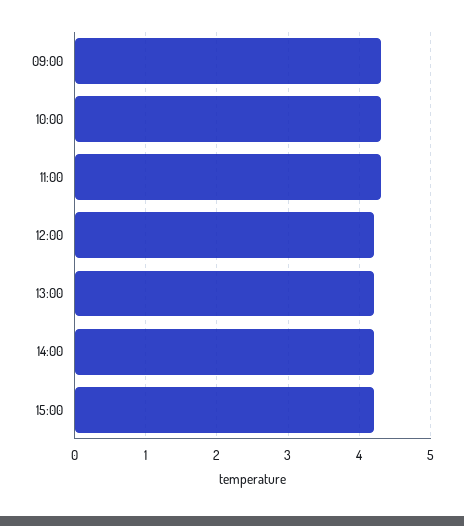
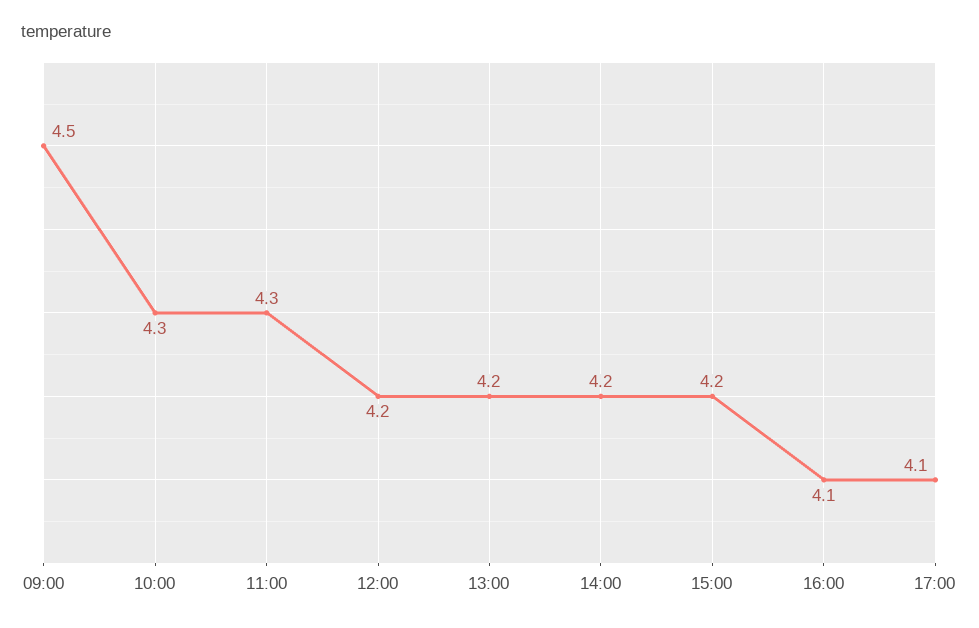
09:00: 4.3 -> 4.5
16:00: none -> 4.1
17:00: none -> 4.1

